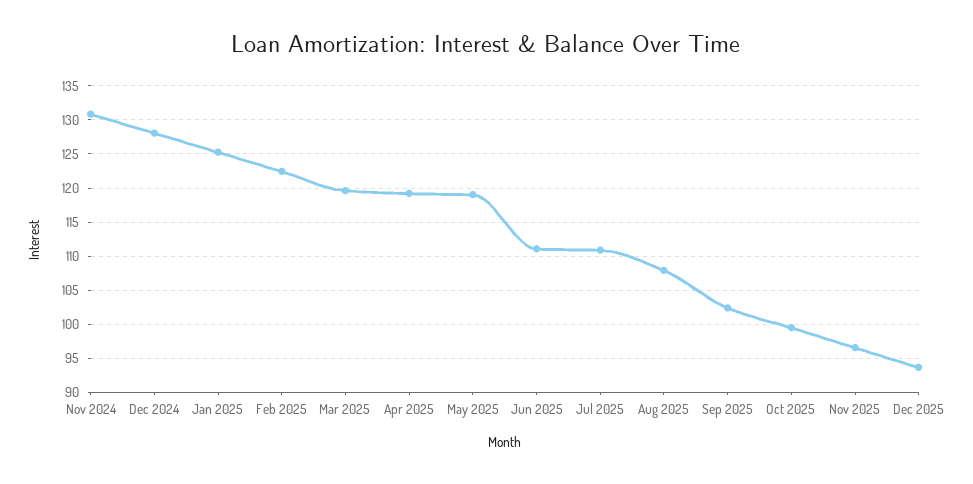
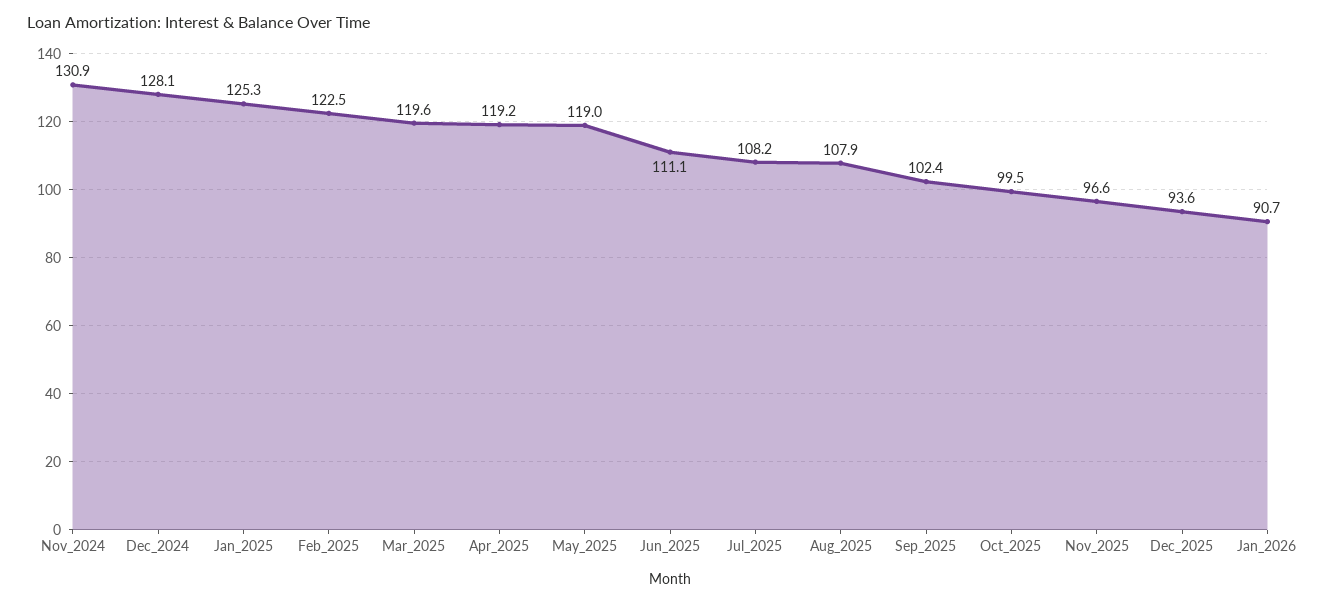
Jul 2025: 111 -> 108.2
Jan_2026: none -> 90.7

